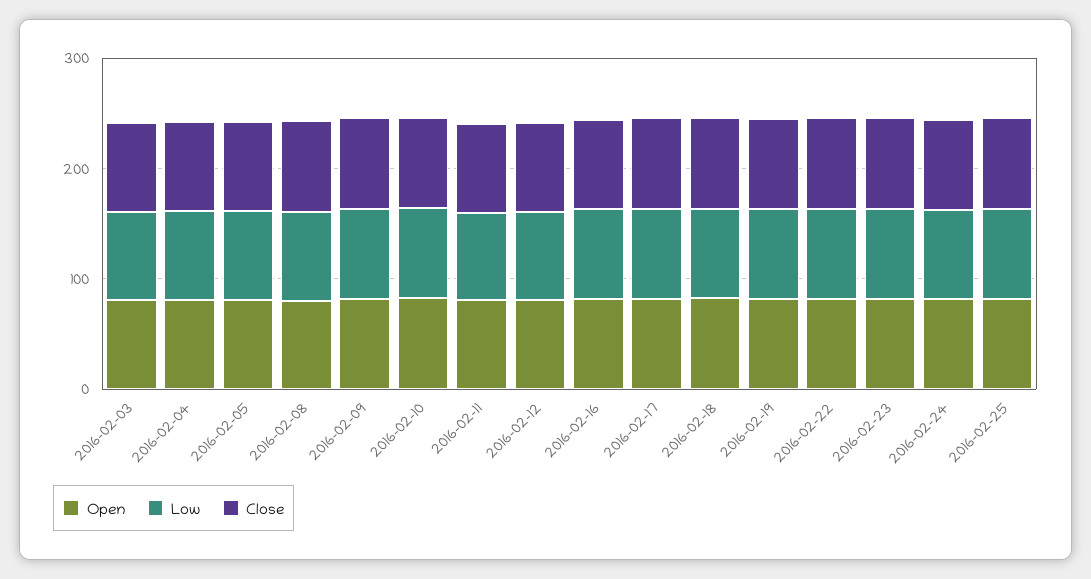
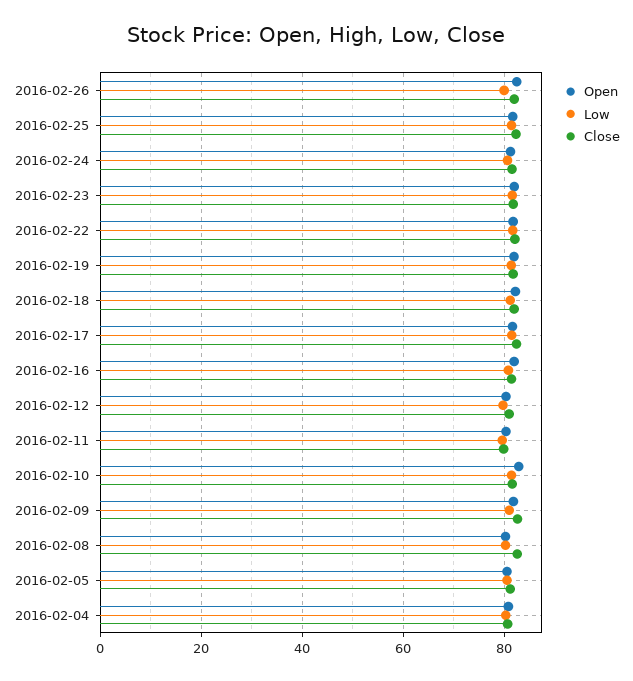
Open, 2016-02-03: 80 -> none
Low, 2016-02-03: 80 -> none
Close, 2016-02-03: 80 -> none
Open, 2016-02-26: none -> 82
Low, 2016-02-26: none -> 80
Close, 2016-02-26: none -> 82

